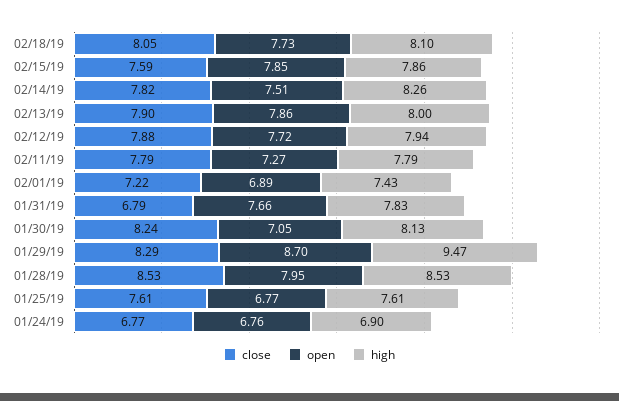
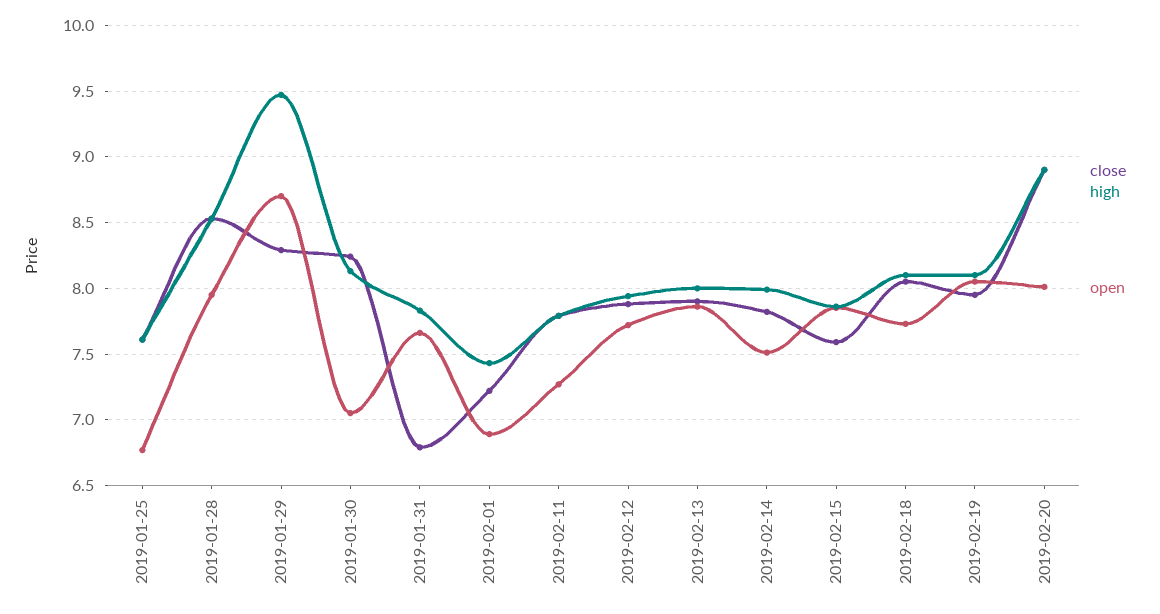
high, 02/14/19: 8.26 -> 8
close, 01/24/19: 6.77 -> none
open, 01/24/19: 6.76 -> none
high, 01/24/19: 6.9 -> none
close, 2019-02-19: none -> 7.95
high, 2019-02-19: none -> 8.1
open, 2019-02-19: none -> 8.05
close, 2019-02-20: none -> 8.9
high, 2019-02-20: none -> 8.9
open, 2019-02-20: none -> 8

